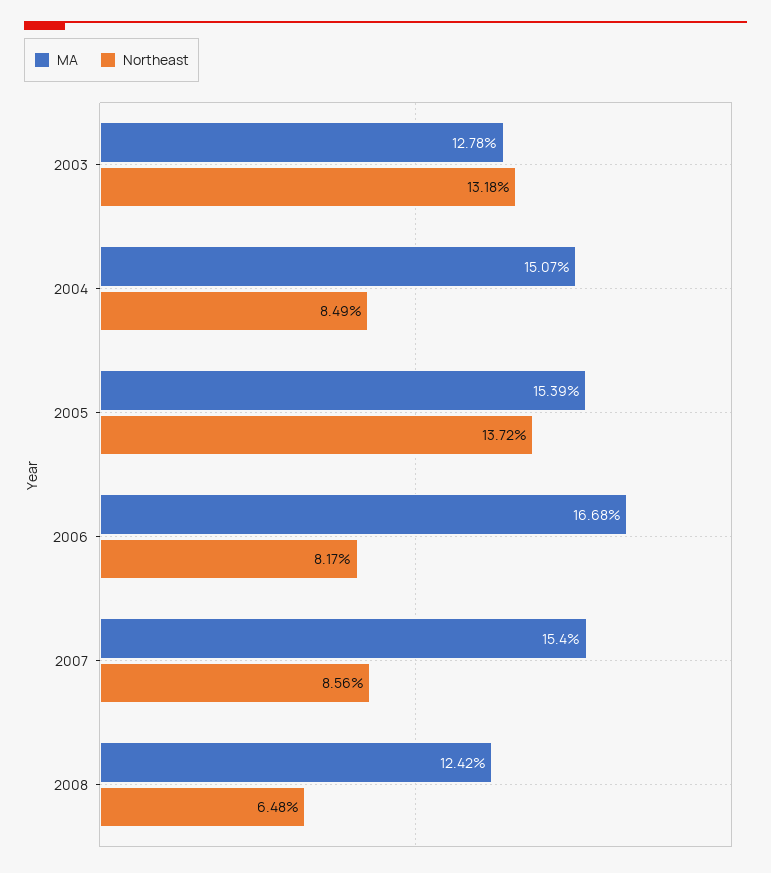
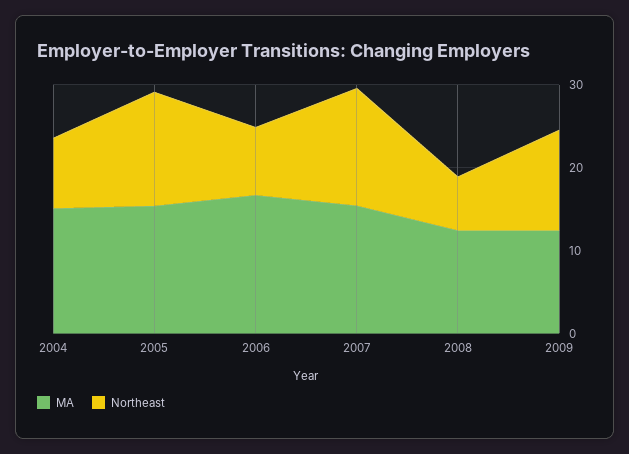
MA, 2003: 12.78 -> none
Northeast, 2003: 13.18 -> none
Northeast, 2007: 8.56 -> 14
MA, 2009: none -> 12
Northeast, 2009: none -> 12

